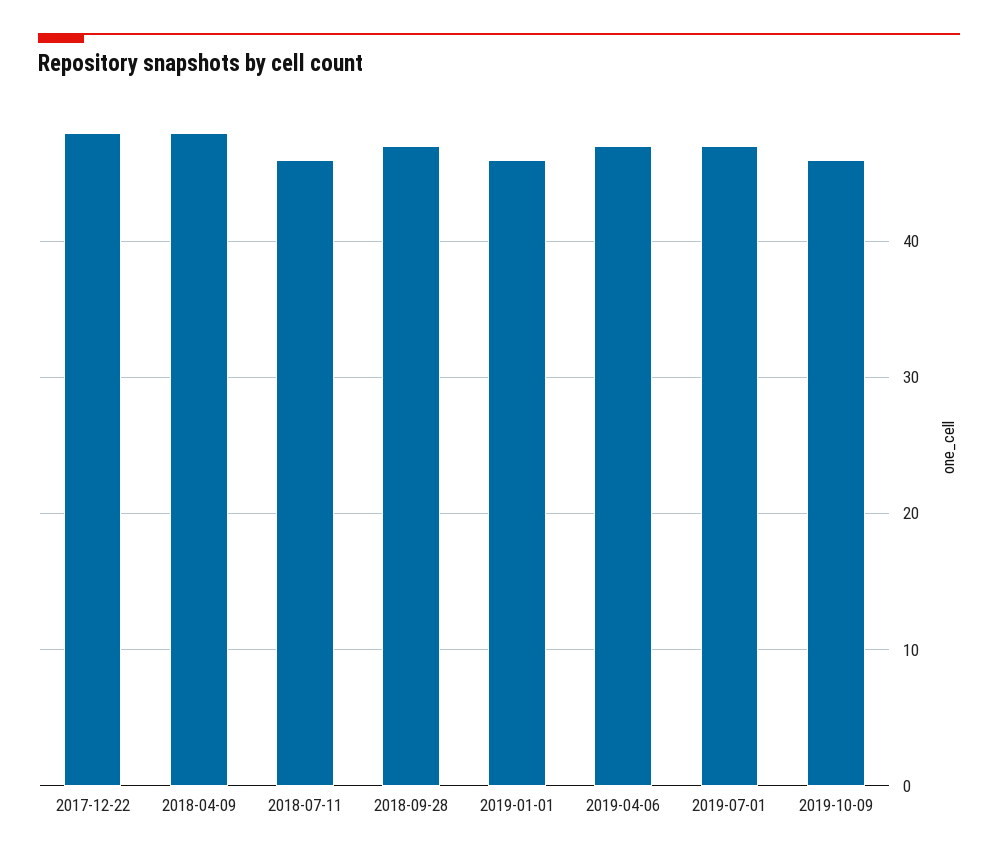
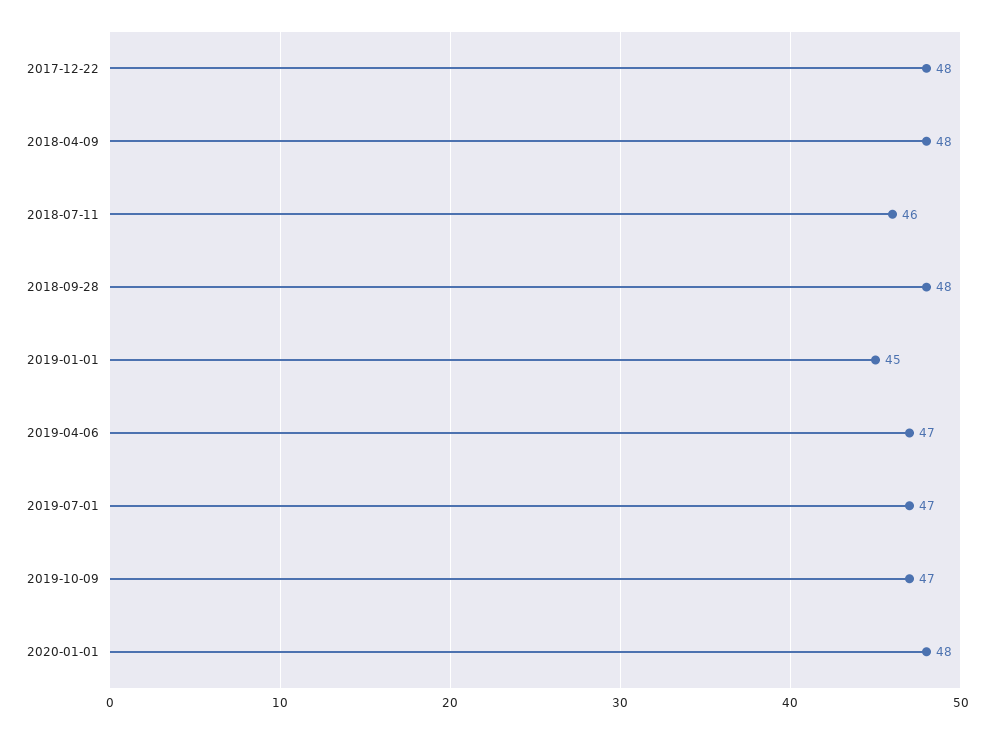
2018-09-28: 47 -> 48
2019-01-01: 46 -> 45
2019-10-09: 46 -> 47
2020-01-01: none -> 48

